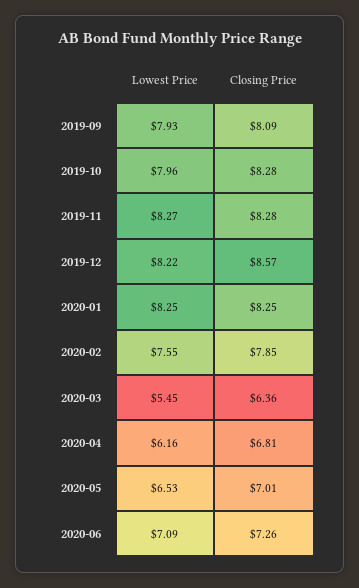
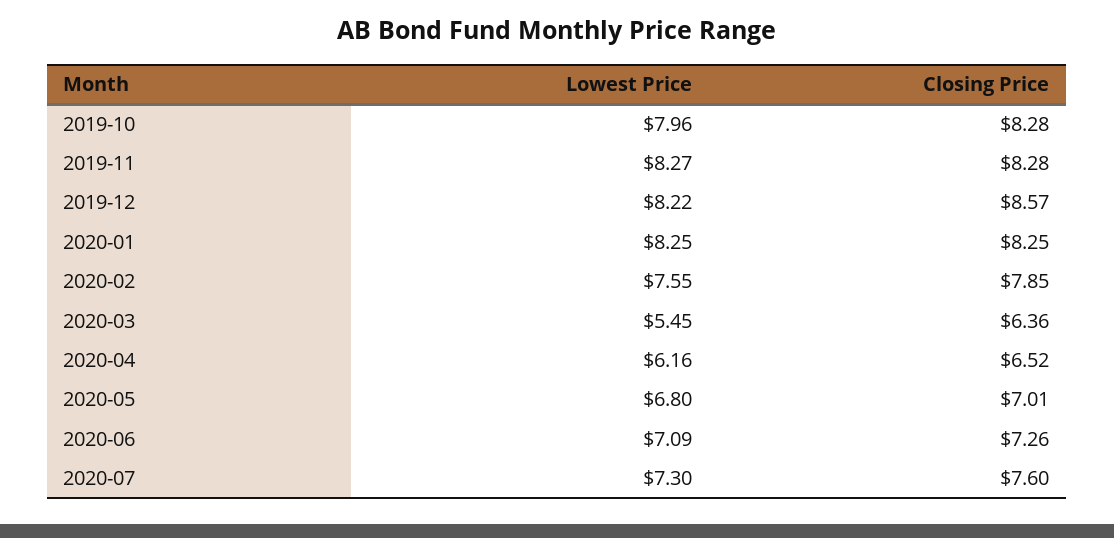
Lowest Price, 2019-09: 7.93 -> none
Closing Price, 2019-09: 8.09 -> none
Closing Price, 2020-04: 6.81 -> 6.52
Lowest Price, 2020-05: 6.53 -> 6.8
Lowest Price, 2020-07: none -> 7.3
Closing Price, 2020-07: none -> 7.6

